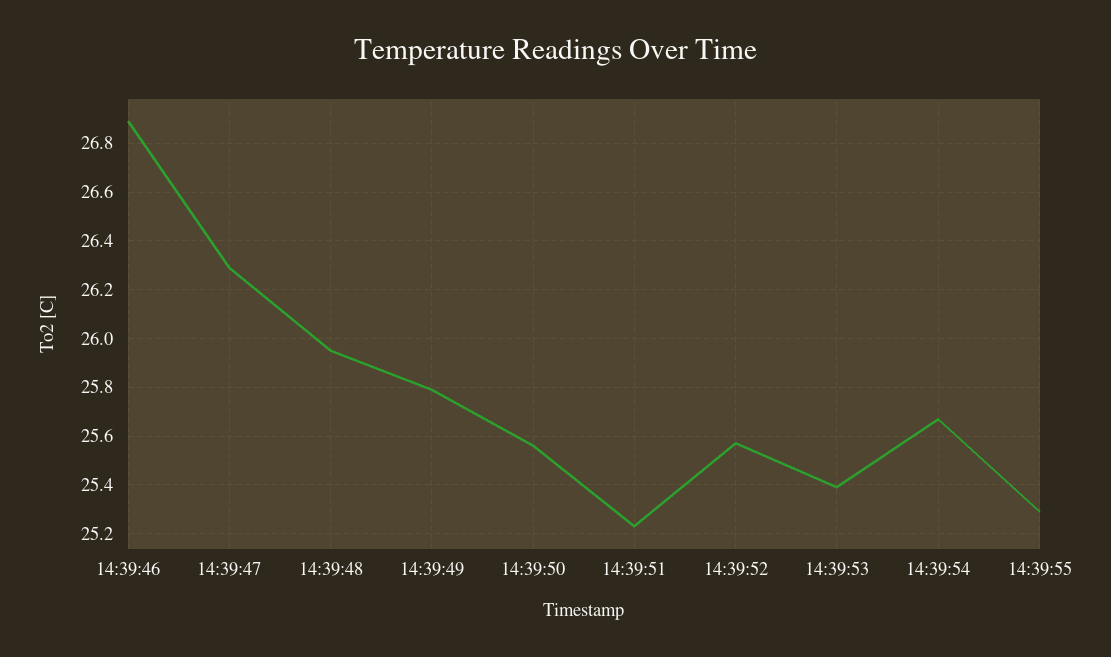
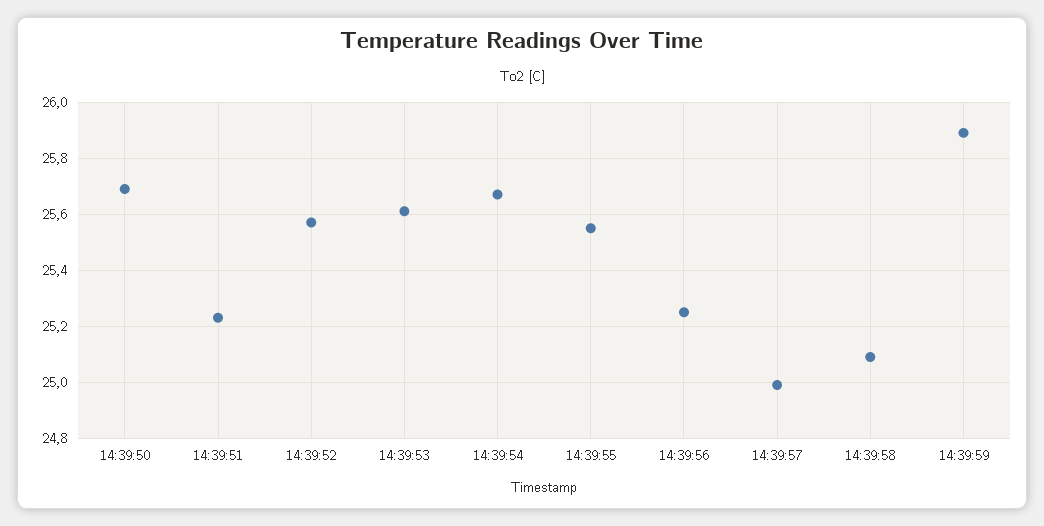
14:39:46: 26.9 -> none
14:39:47: 26.3 -> none
14:39:48: 25.95 -> none
14:39:49: 25.8 -> none
14:39:50: 25.55 -> 25.7
14:39:53: 25.4 -> 25.6
14:39:55: 25.3 -> 25.55
14:39:56: none -> 25.25
14:39:57: none -> 25
14:39:58: none -> 25.1
14:39:59: none -> 25.9

